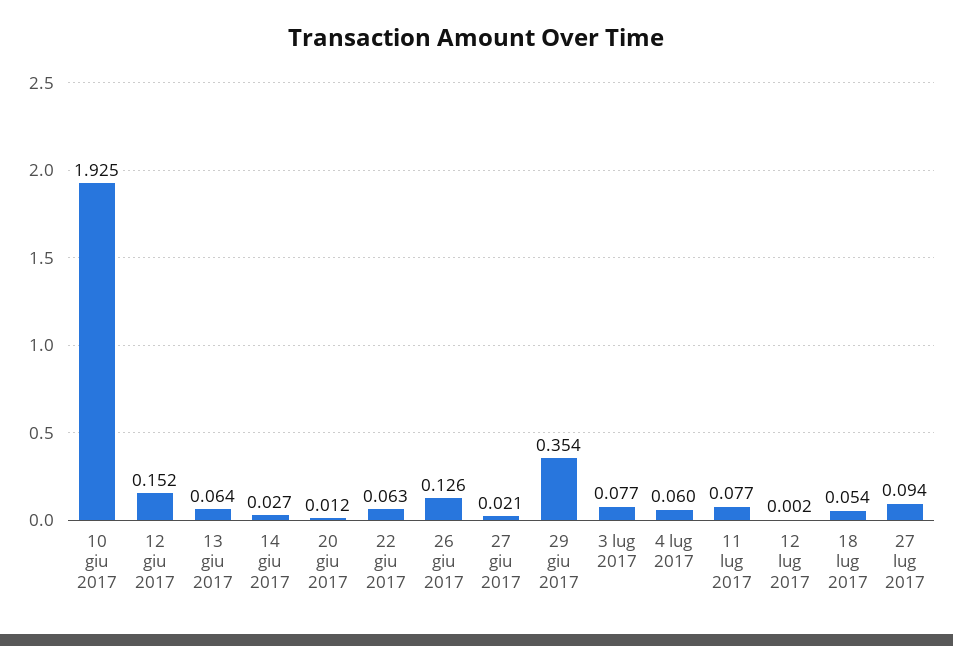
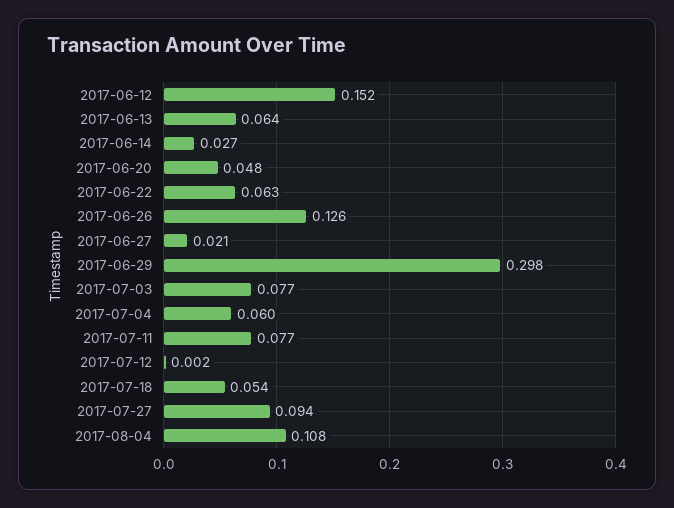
10 giu 2017: 1.925 -> none
20 giu 2017: 0.012 -> 0.048
29 giu 2017: 0.354 -> 0.298
2017-08-04: none -> 0.108

